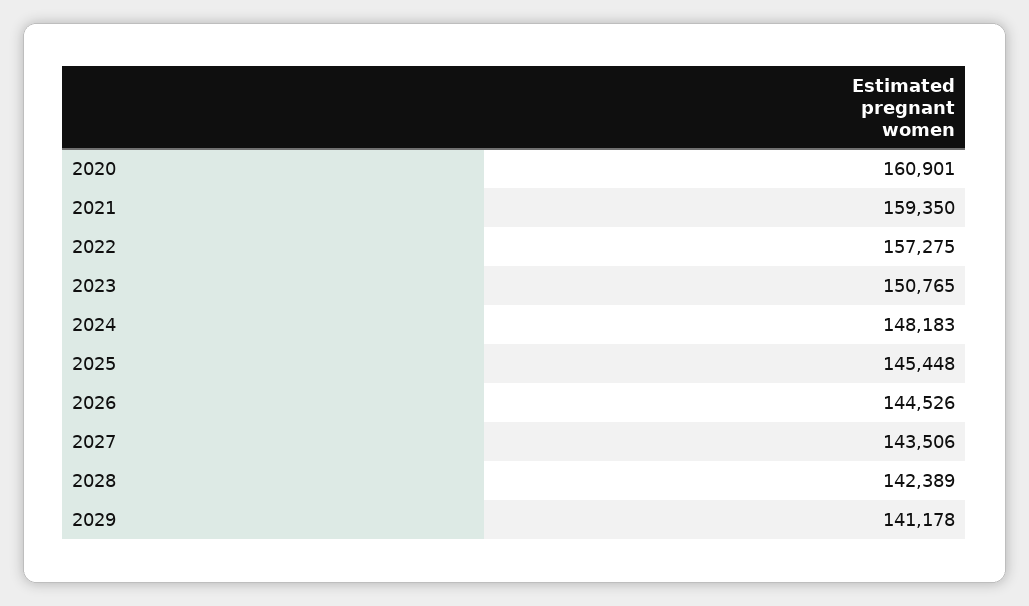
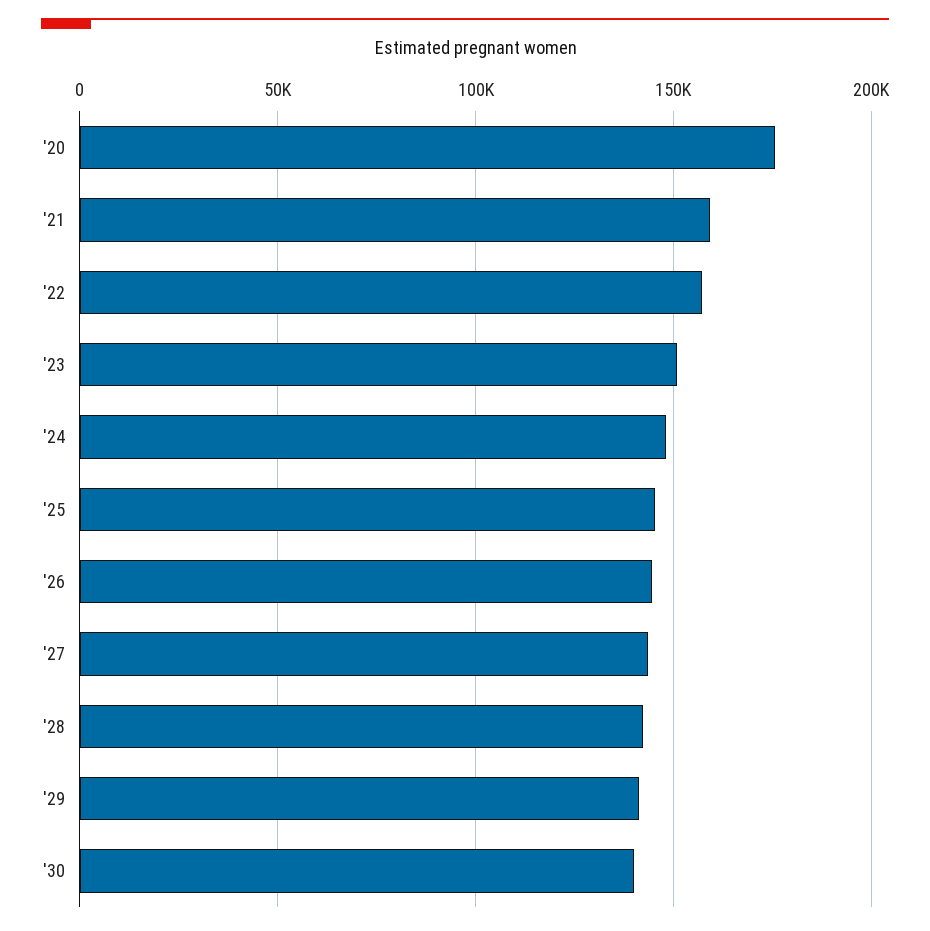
2020: 160901 -> 175000
'30: none -> 140000

